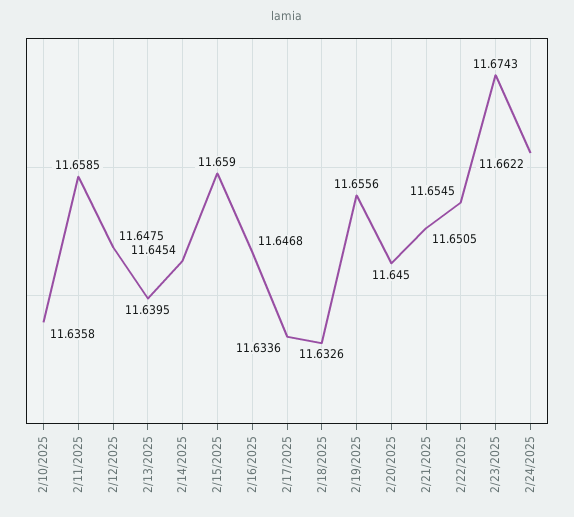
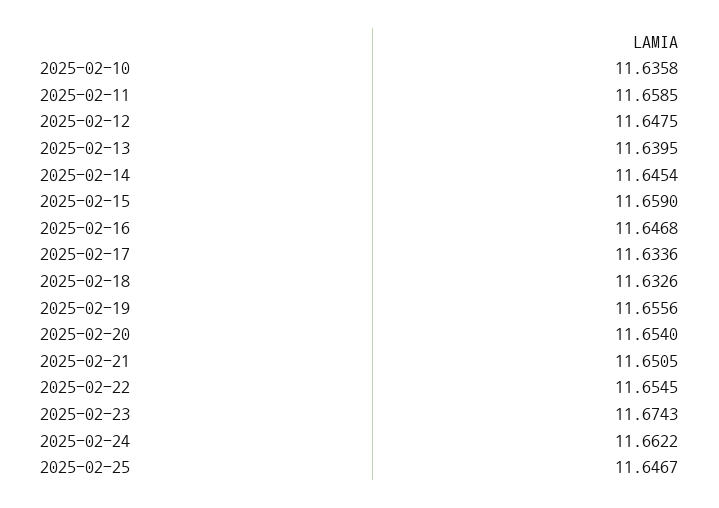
2/20/2025: 11.645 -> 11.654
2025-02-25: none -> 11.6467

